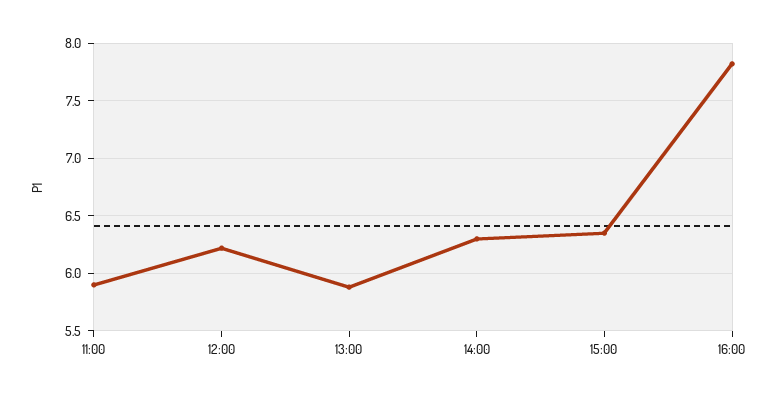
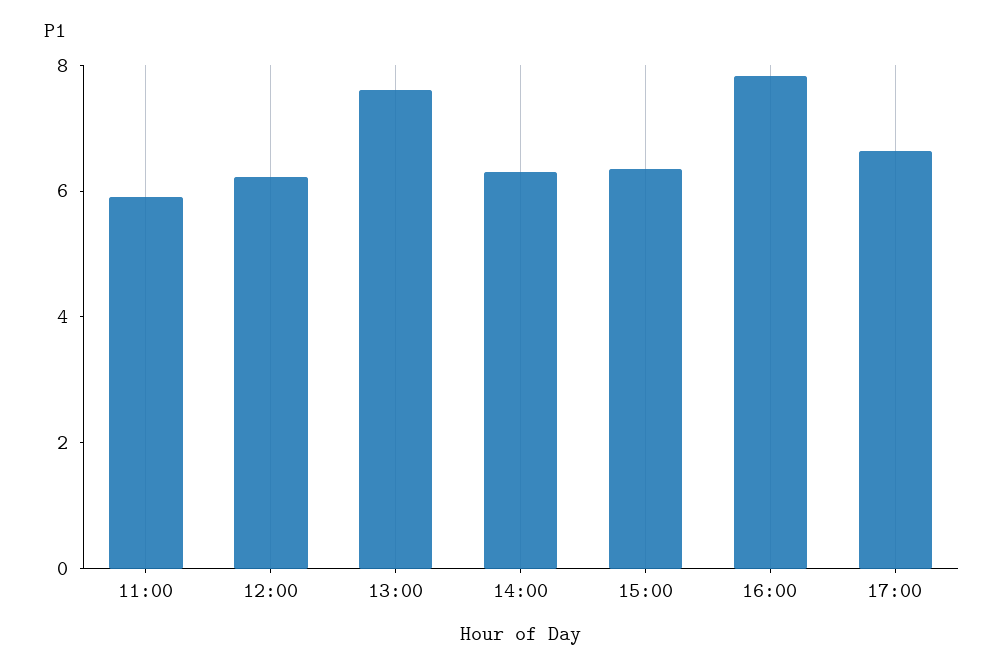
13:00: 5.9 -> 7.5
17:00: none -> 6.5

